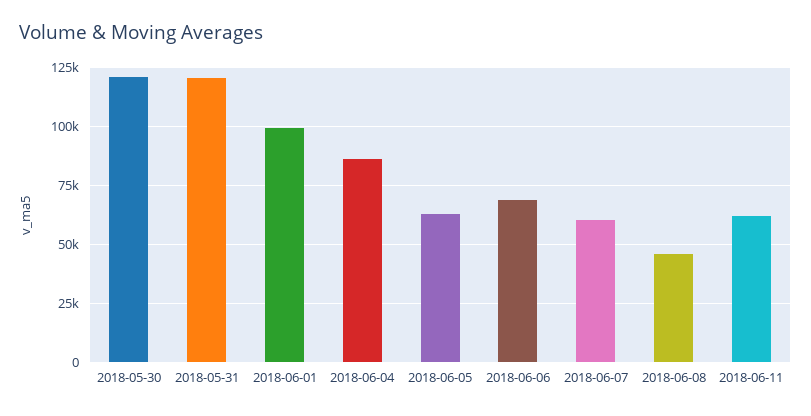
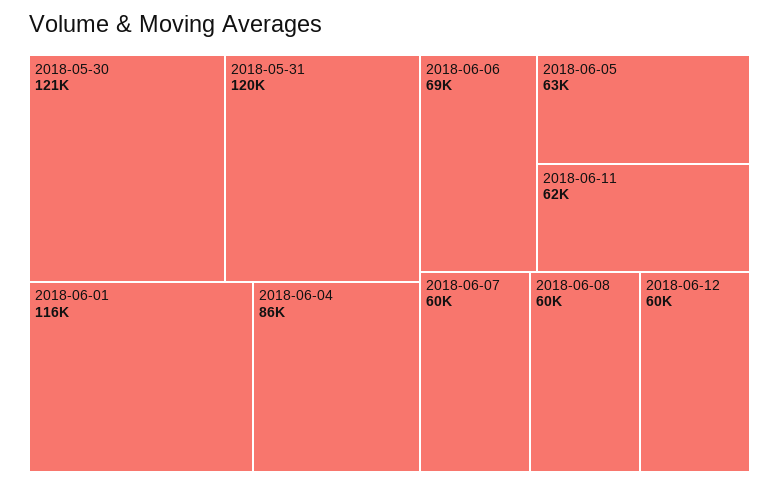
2018-06-01: 100000 -> 116000
2018-06-08: 45000 -> 60000
2018-06-12: none -> 60000

